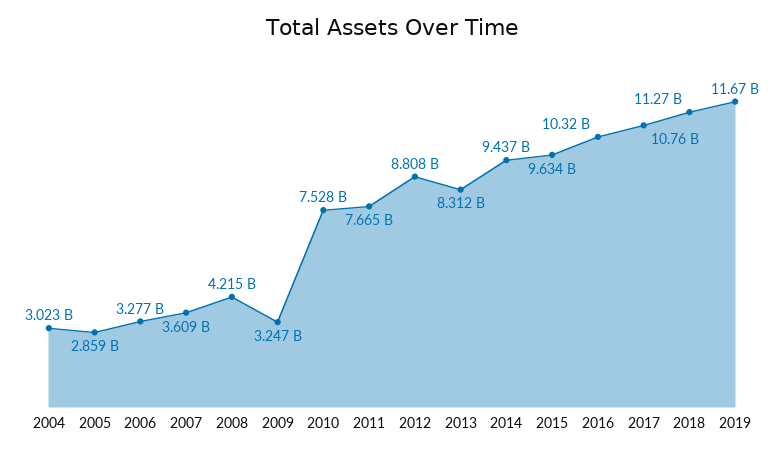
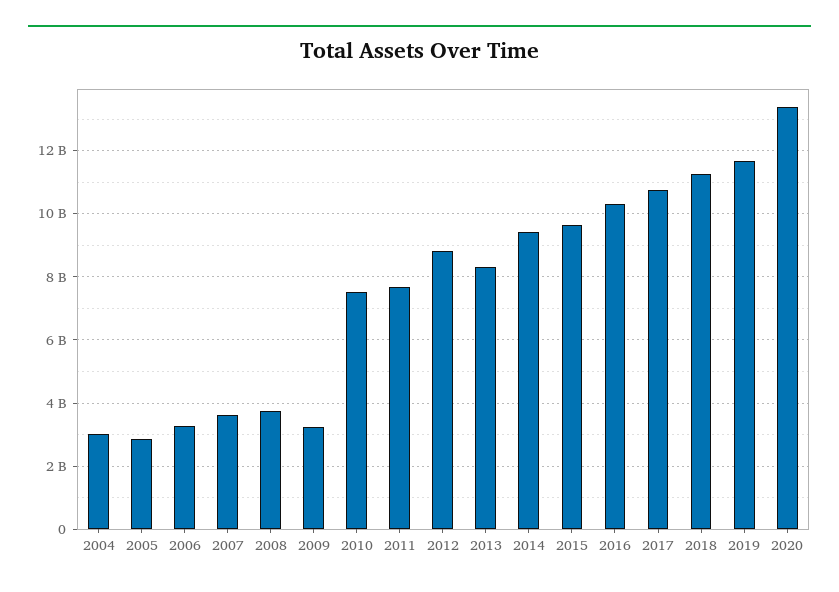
2008: 4215000000 -> 3800000000
2020: none -> 13400000000

